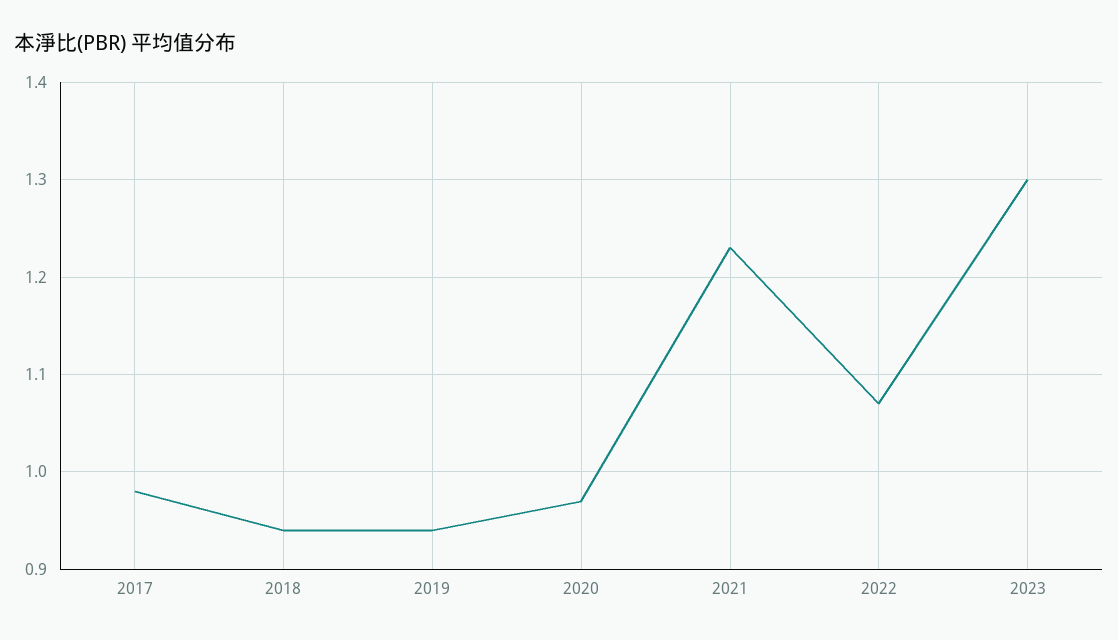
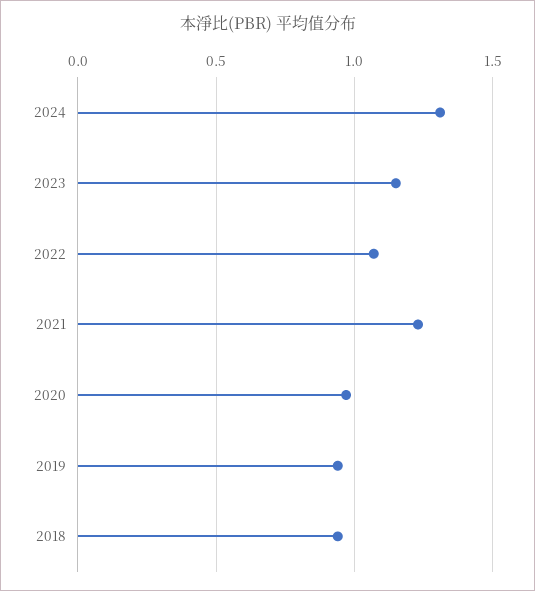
2017: 0.98 -> none
2023: 1.3 -> 1.15
2024: none -> 1.3

